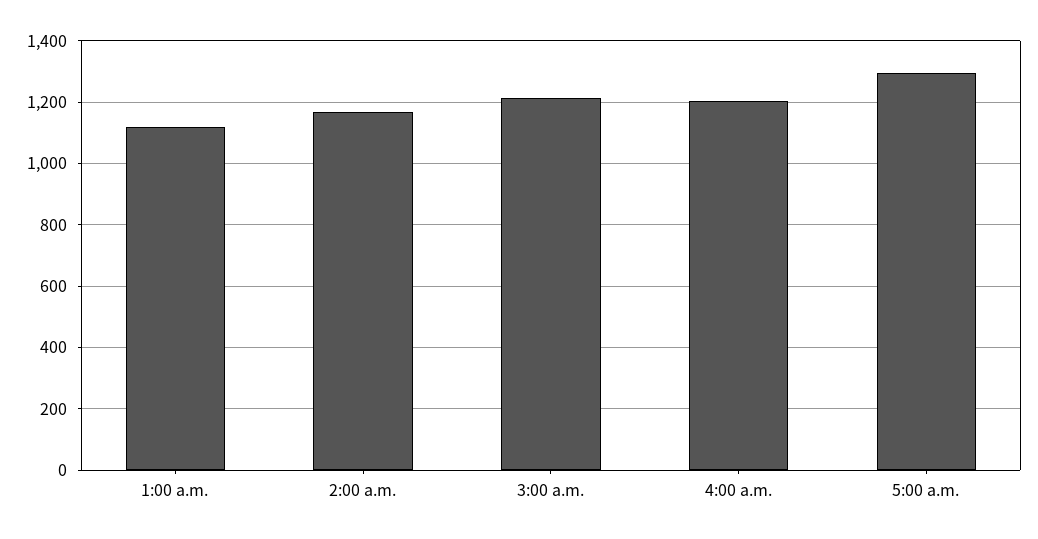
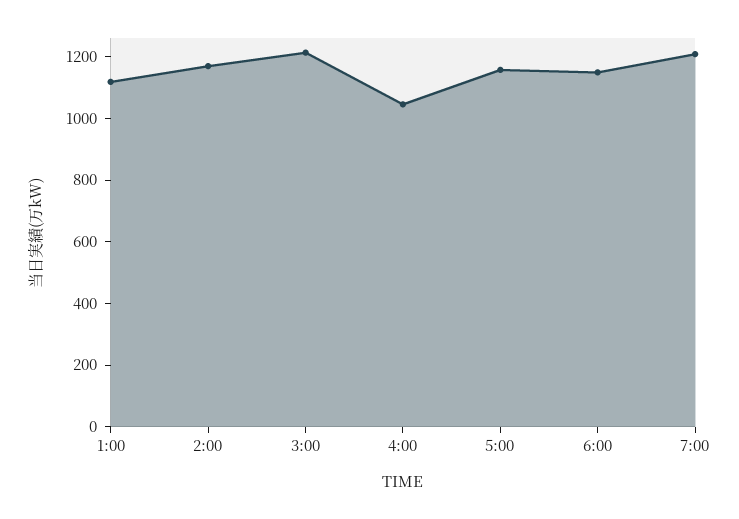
4:00 a.m.: 1200 -> 1050
5:00 a.m.: 1300 -> 1150
6:00: none -> 1150
7:00: none -> 1200

